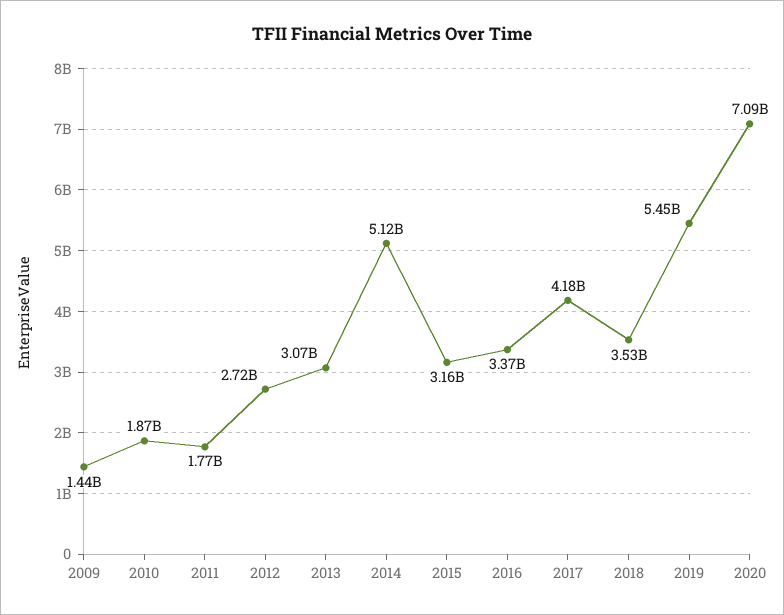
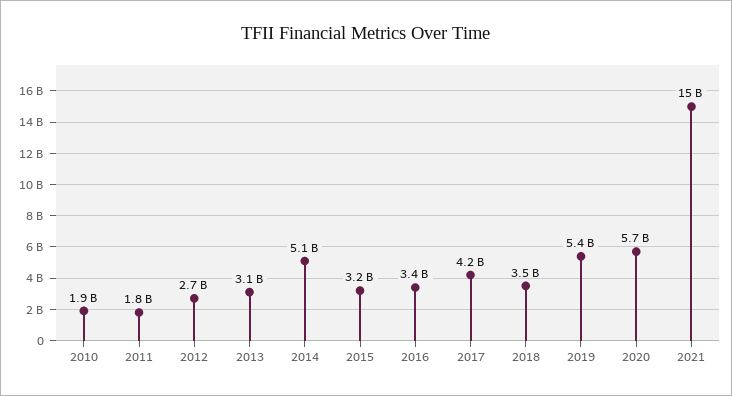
2009: 1440000000 -> none
2020: 7090000000 -> 5700000000
2021: none -> 15000000000

